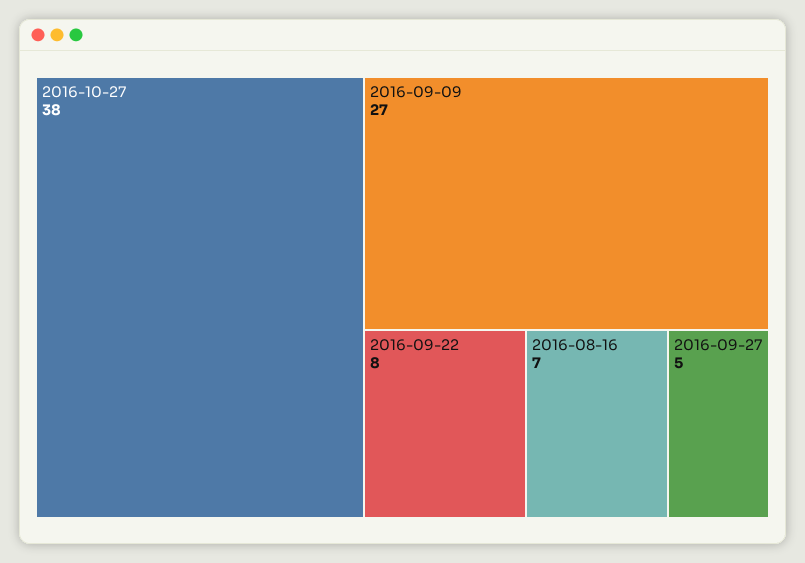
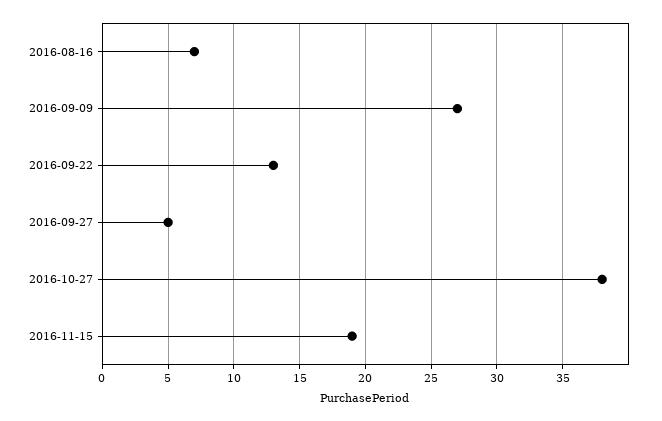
2016-09-22: 8 -> 13
2016-11-15: none -> 19

